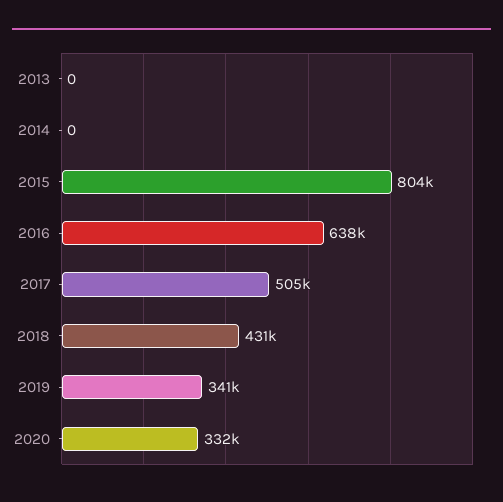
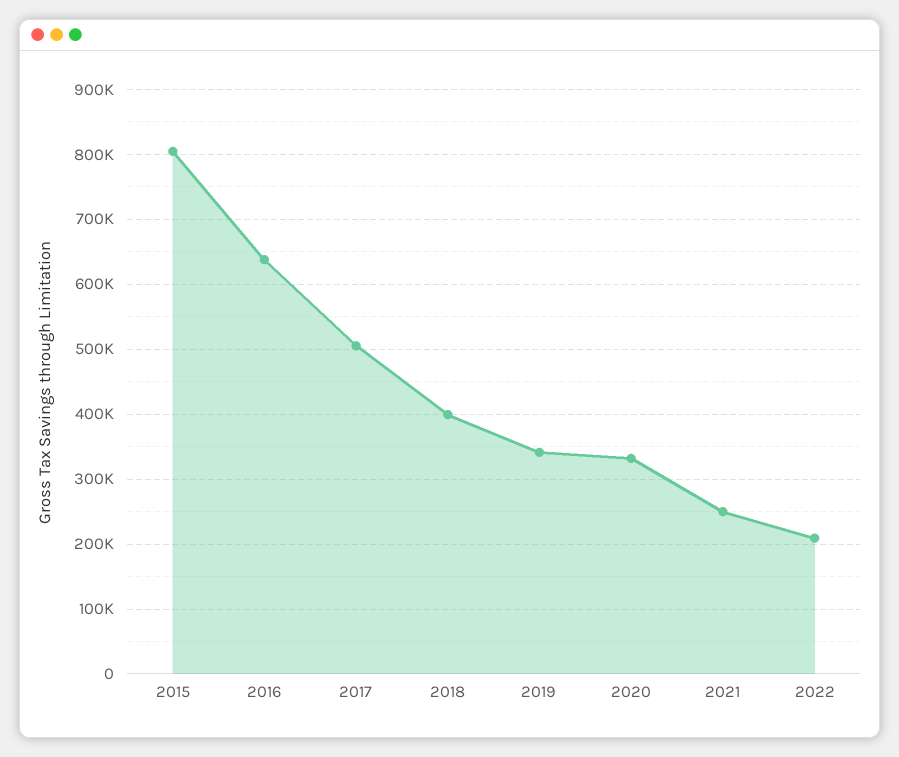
2013: 0 -> none
2014: 0 -> none
2018: 431000 -> 400000
2021: none -> 250000
2022: none -> 210000

